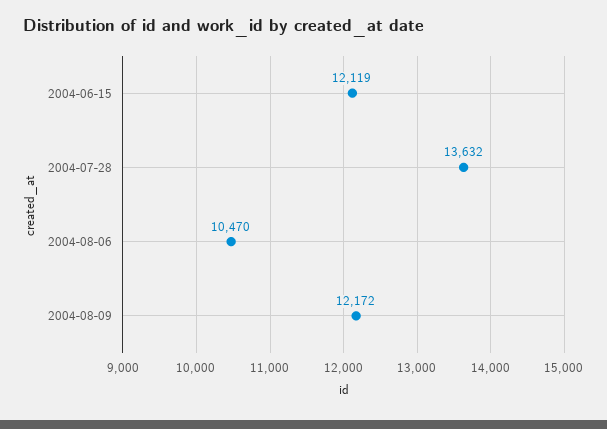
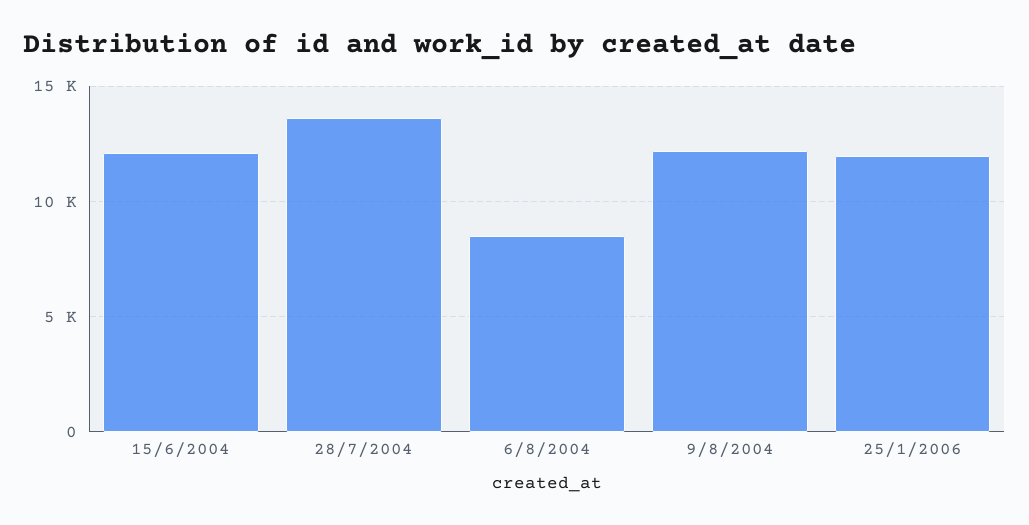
2004-08-06: 10470 -> 8500
25/1/2006: none -> 12000

